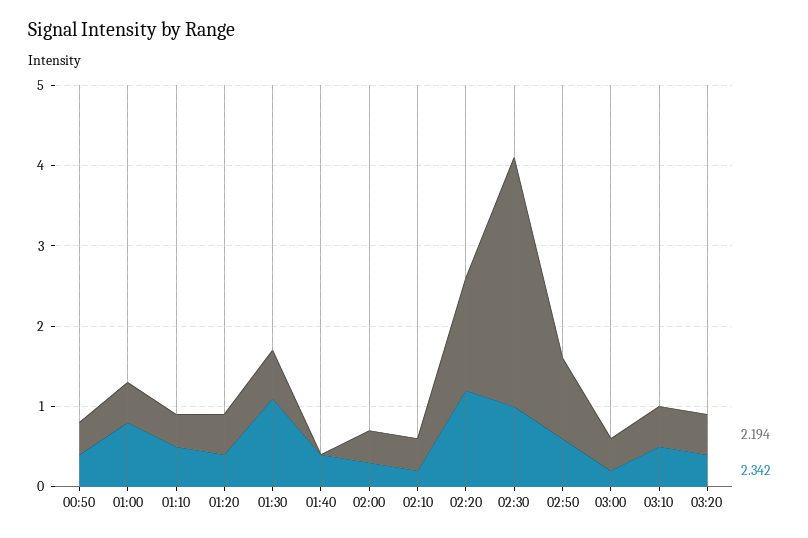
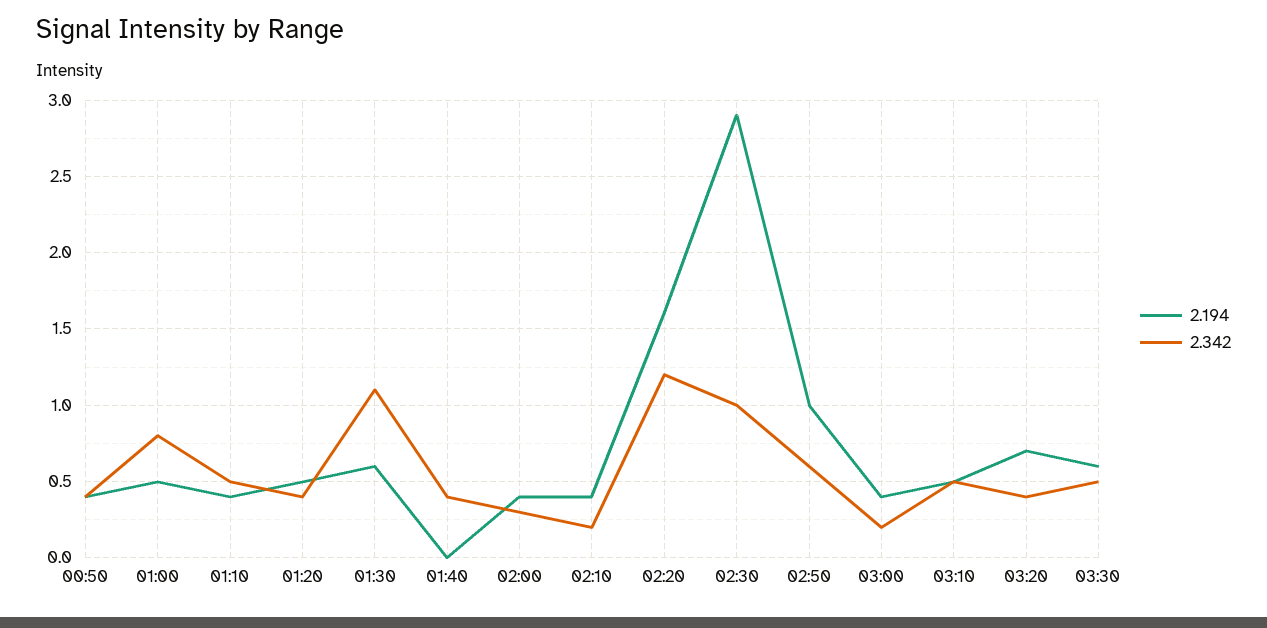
2.194, 02:20: 1.4 -> 1.6
2.194, 02:30: 3.1 -> 2.9
2.194, 03:20: 0.5 -> 0.7
2.194, 03:30: none -> 0.6
2.342, 03:30: none -> 0.5

